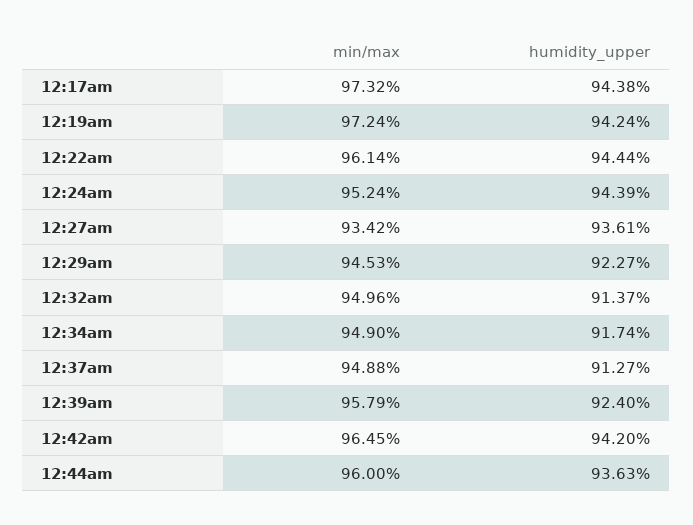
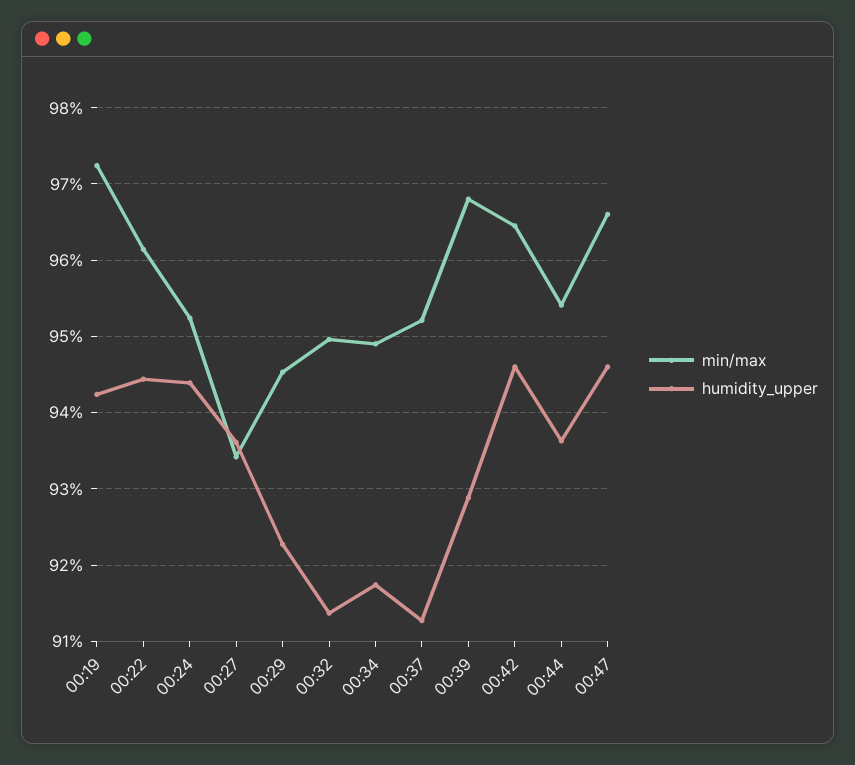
min/max, 12:17am: 97.32 -> none
humidity_upper, 12:17am: 94.38 -> none
min/max, 12:37am: 94.88 -> 95.2
min/max, 12:39am: 95.79 -> 96.8
humidity_upper, 12:39am: 92.4 -> 92.9
humidity_upper, 12:42am: 94.2 -> 94.6
min/max, 12:44am: 96 -> 95.4
min/max, 00:47: none -> 96.6
humidity_upper, 00:47: none -> 94.6

